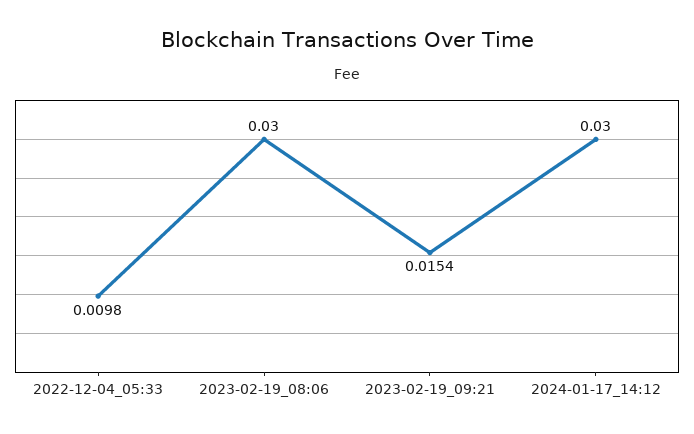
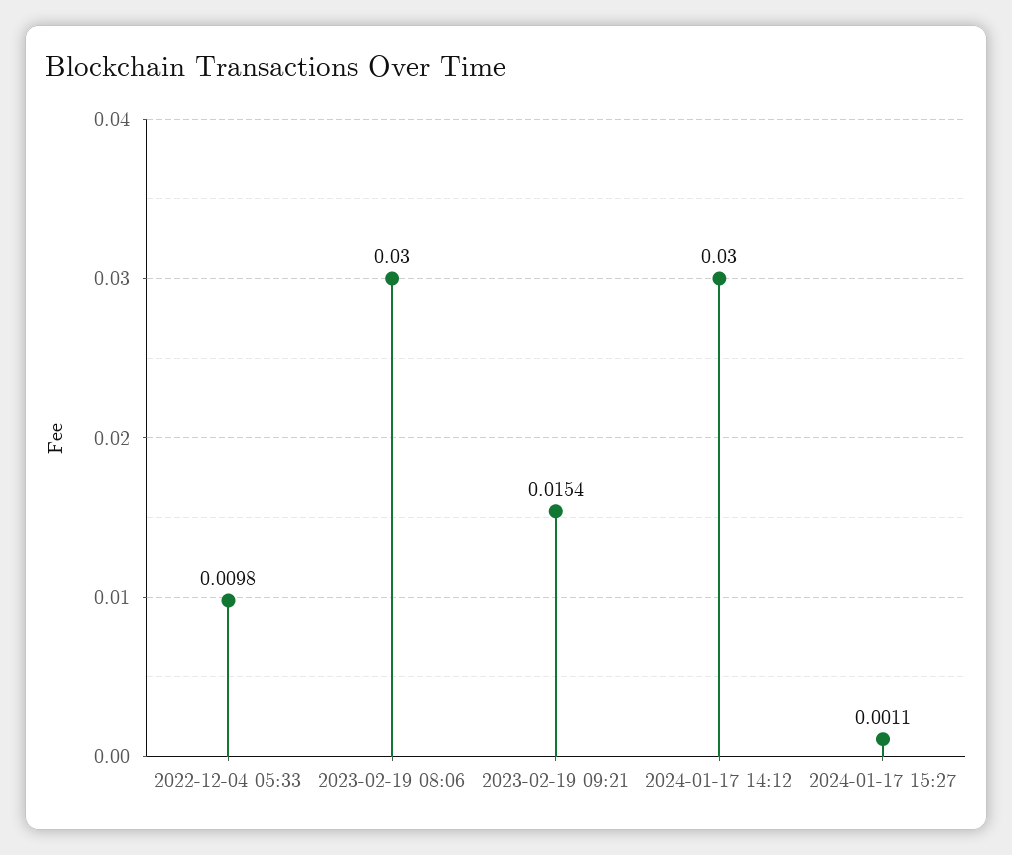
2024-01-17 15:27: none -> 0.0011

